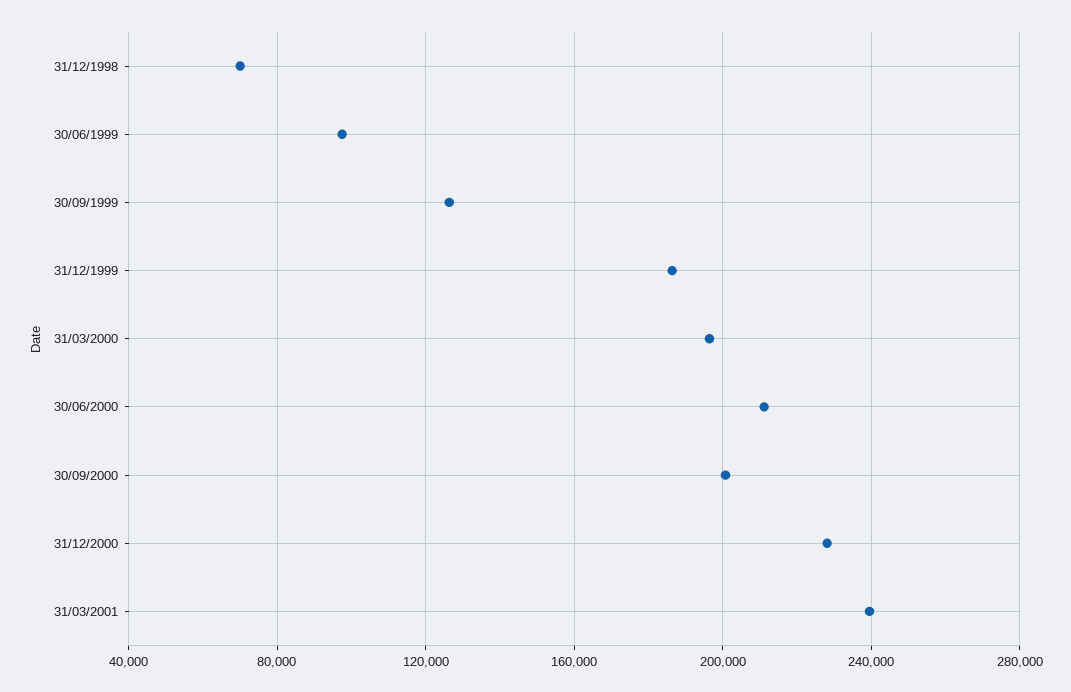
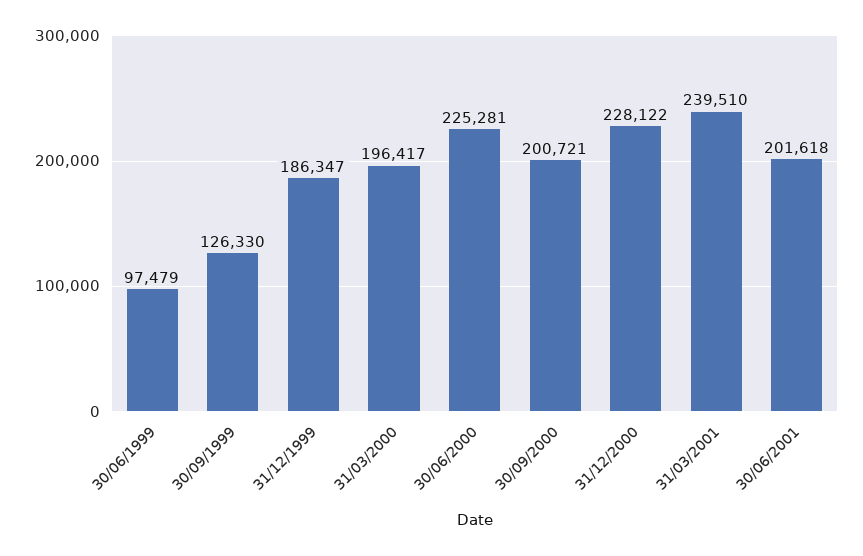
31/12/1998: 70000 -> none
30/06/2000: 210000 -> 225281
30/06/2001: none -> 201618

